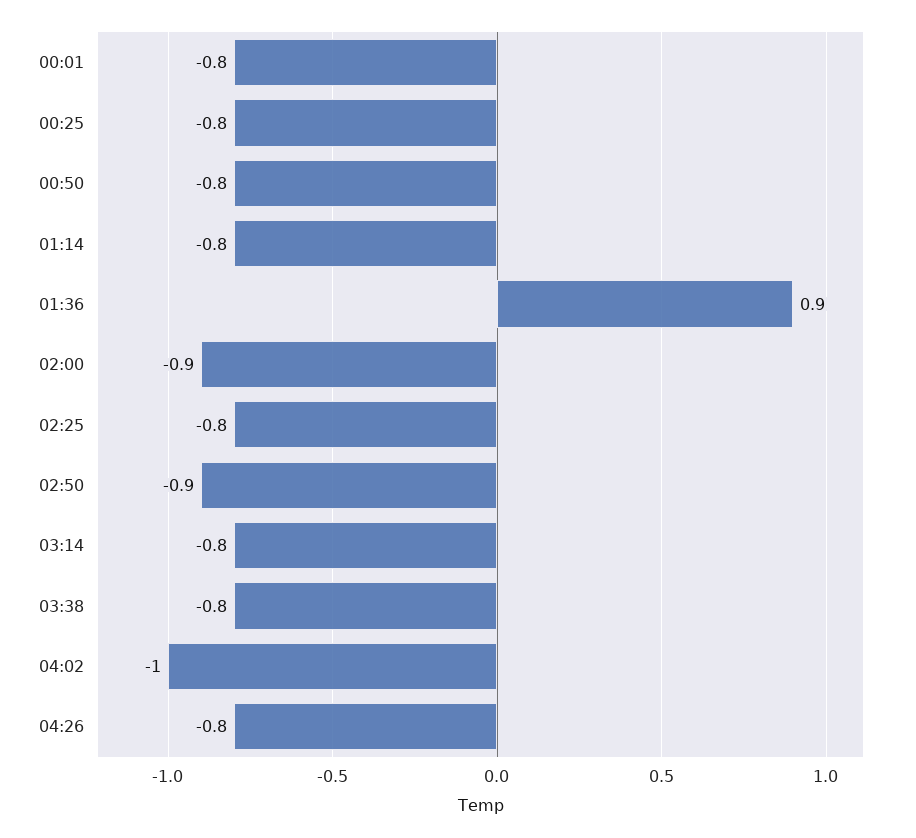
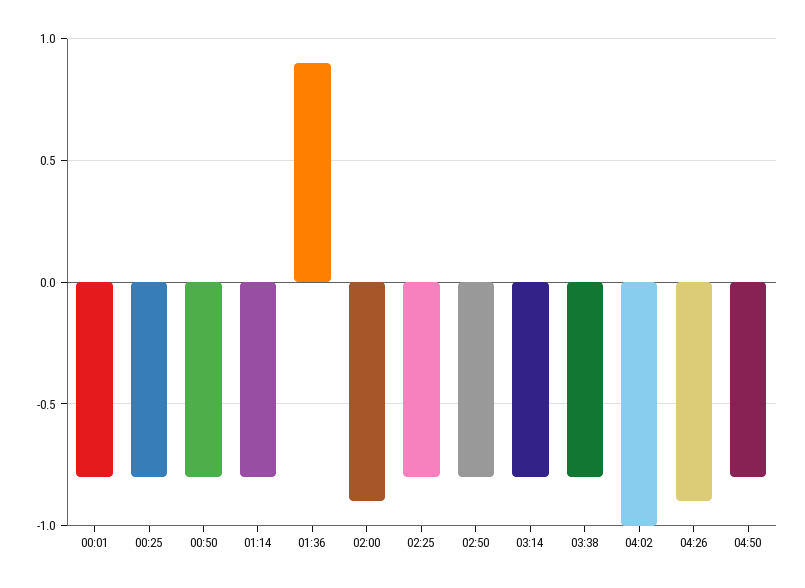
02:50: -0.9 -> -0.8
04:26: -0.8 -> -0.9
04:50: none -> -0.8

